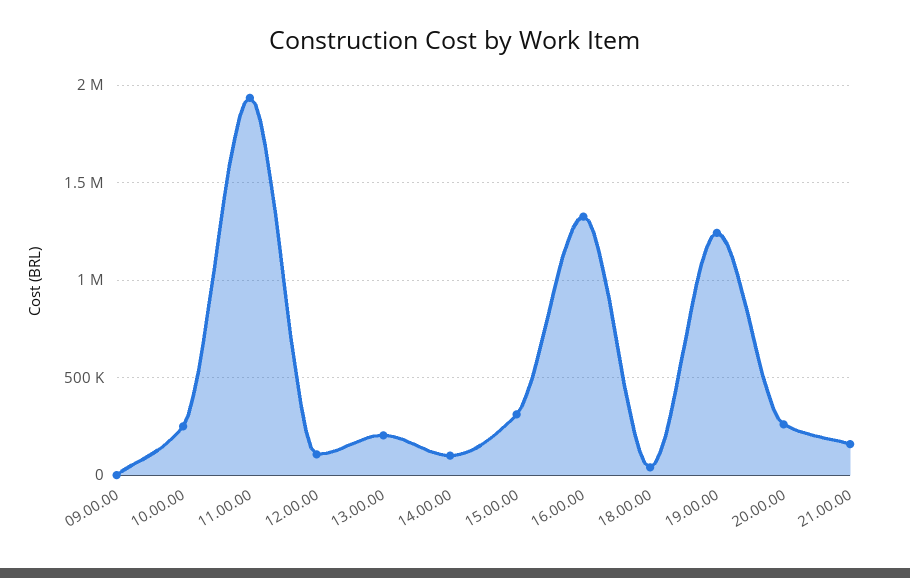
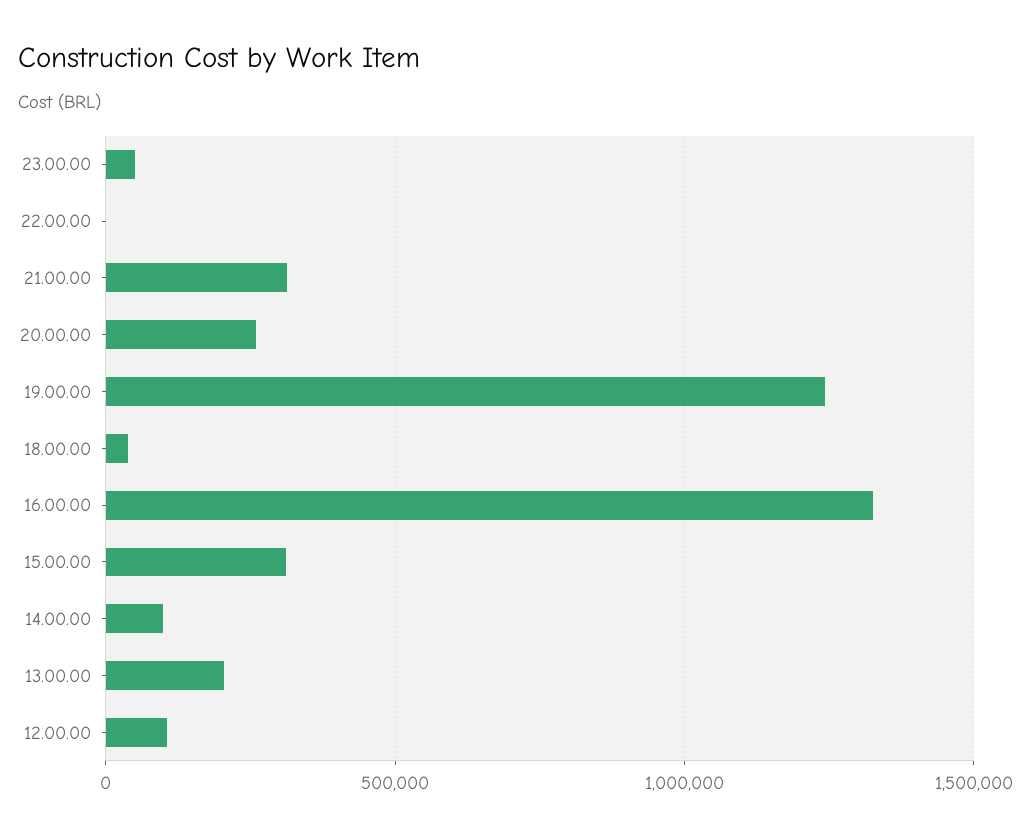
09.00.00: 0 -> none
10.00.00: 250000 -> none
11.00.00: 1950000 -> none
21.00.00: 150000 -> 300000
23.00.00: none -> 50000
22.00.00: none -> 0

